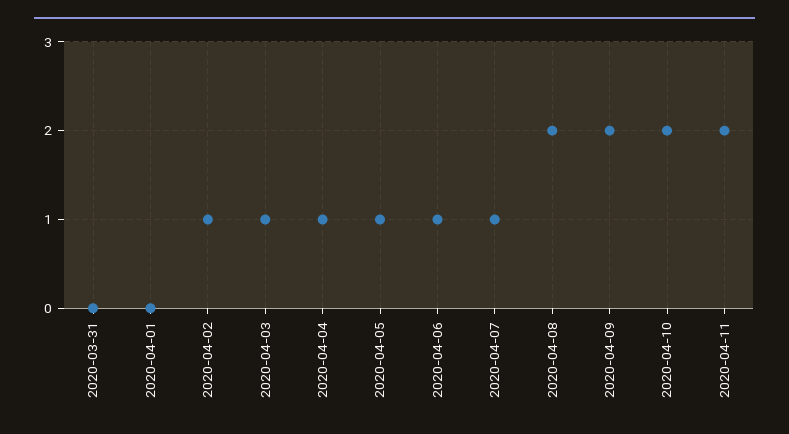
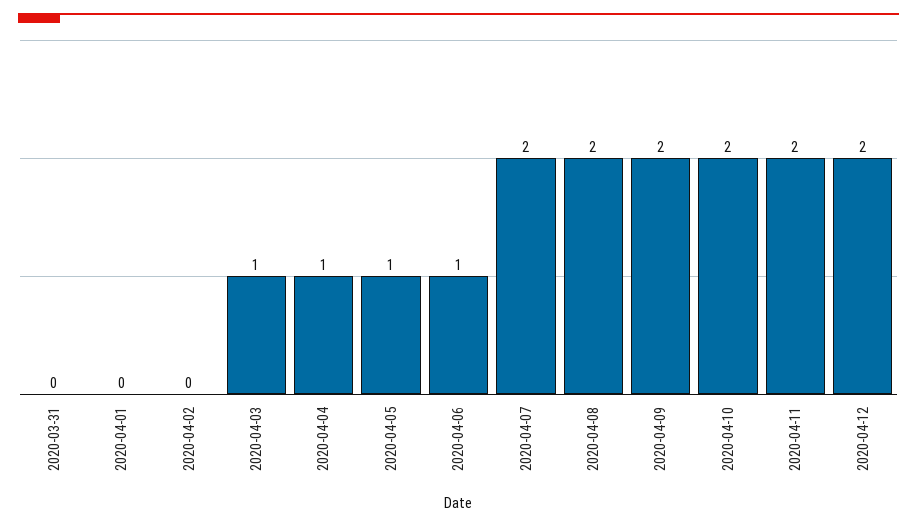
2020-04-02: 1 -> 0
2020-04-07: 1 -> 2
2020-04-12: none -> 2

